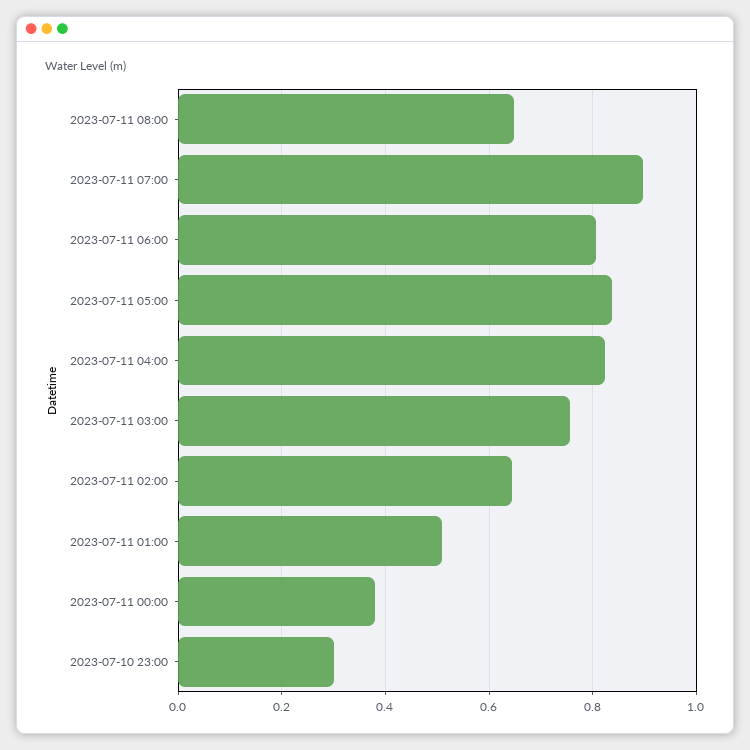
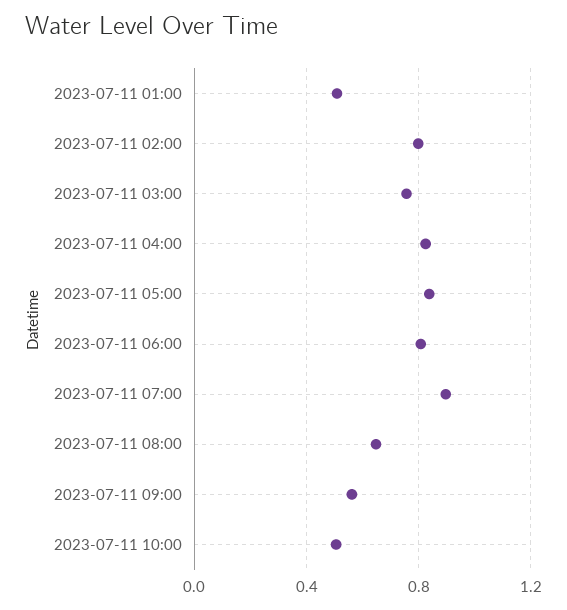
2023-07-11 02:00: 0.64 -> 0.8
2023-07-11 00:00: 0.38 -> none
2023-07-10 23:00: 0.3 -> none
2023-07-11 09:00: none -> 0.55
2023-07-11 10:00: none -> 0.5

